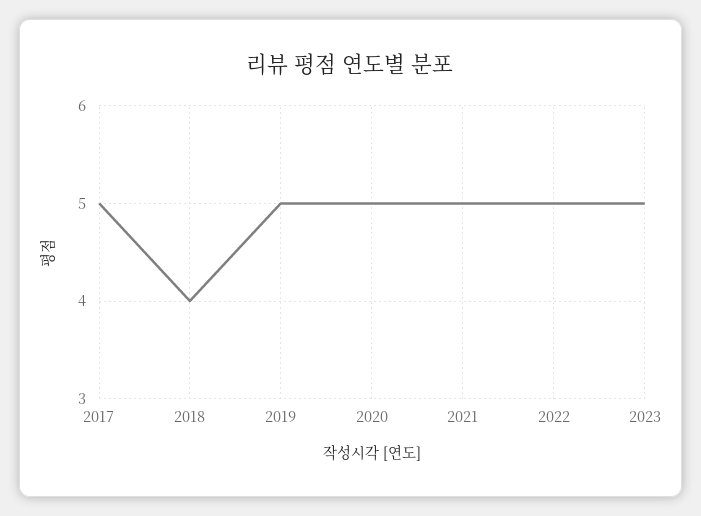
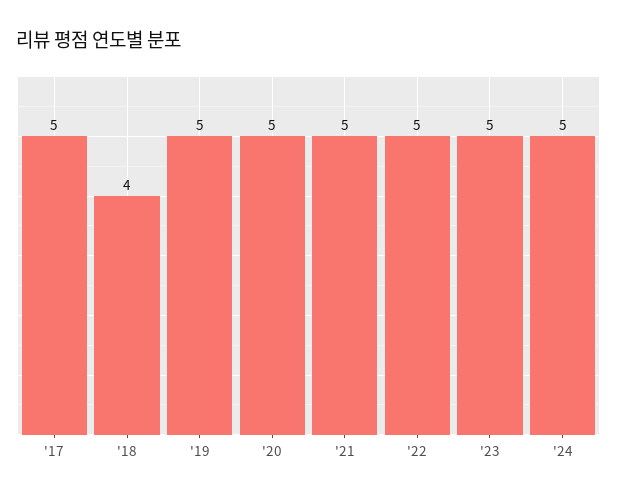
'24: none -> 5

